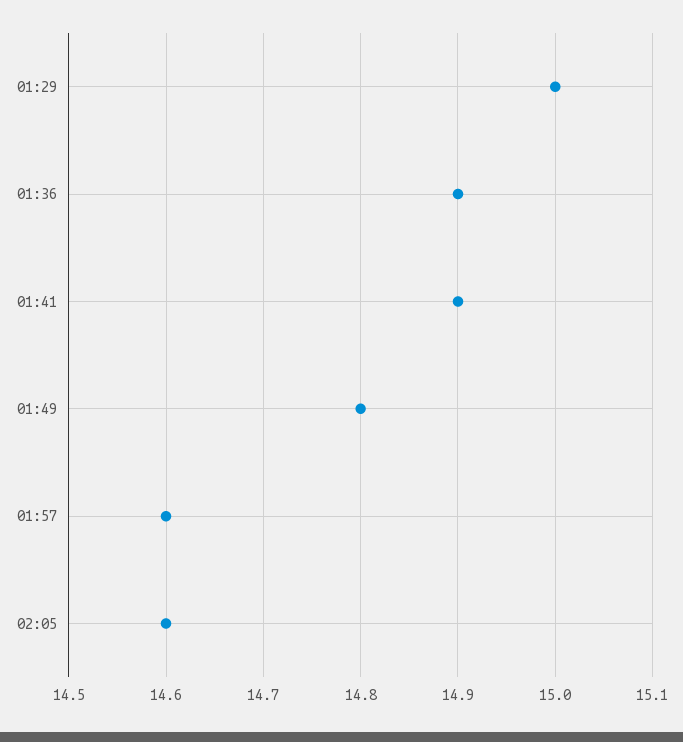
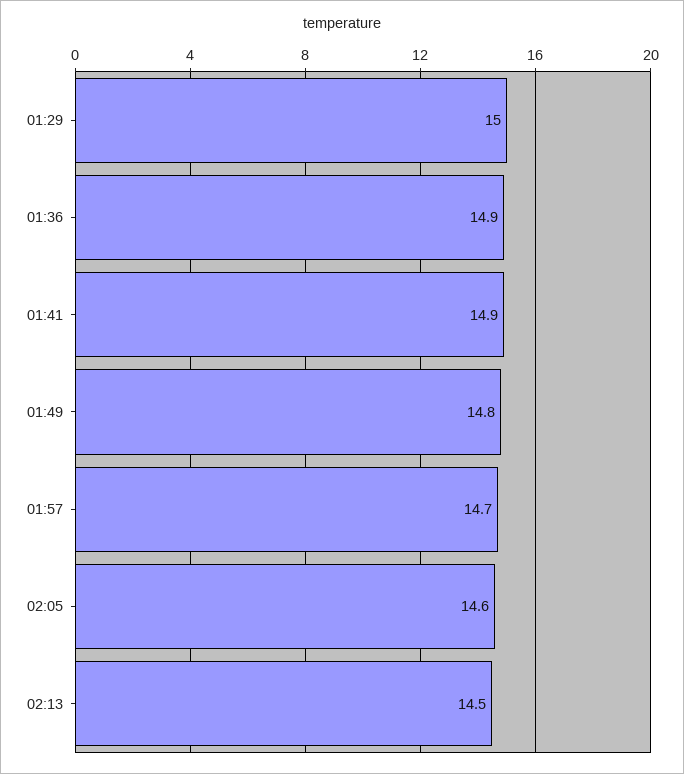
01:57: 14.6 -> 14.7
02:13: none -> 14.5

